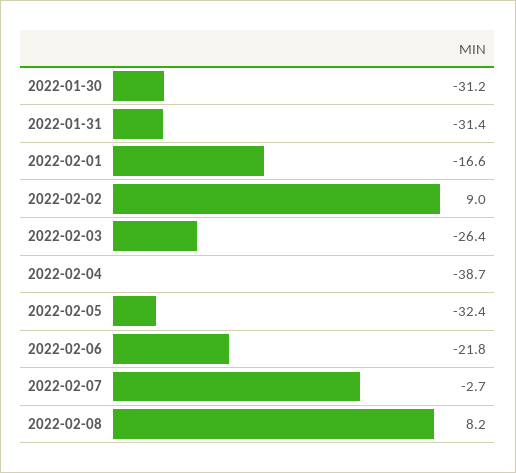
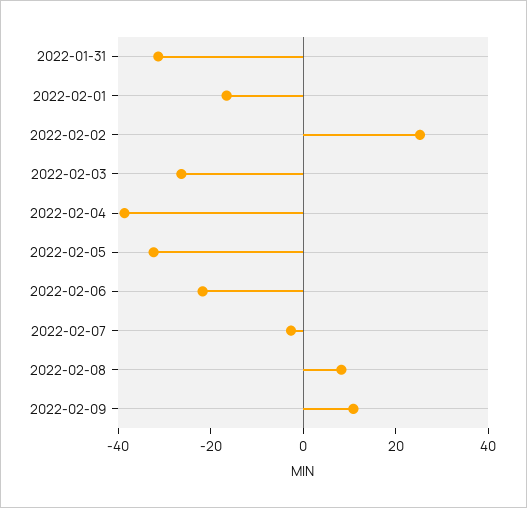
2022-01-30: -31.2 -> none
2022-02-02: 9 -> 25
2022-02-09: none -> 10

